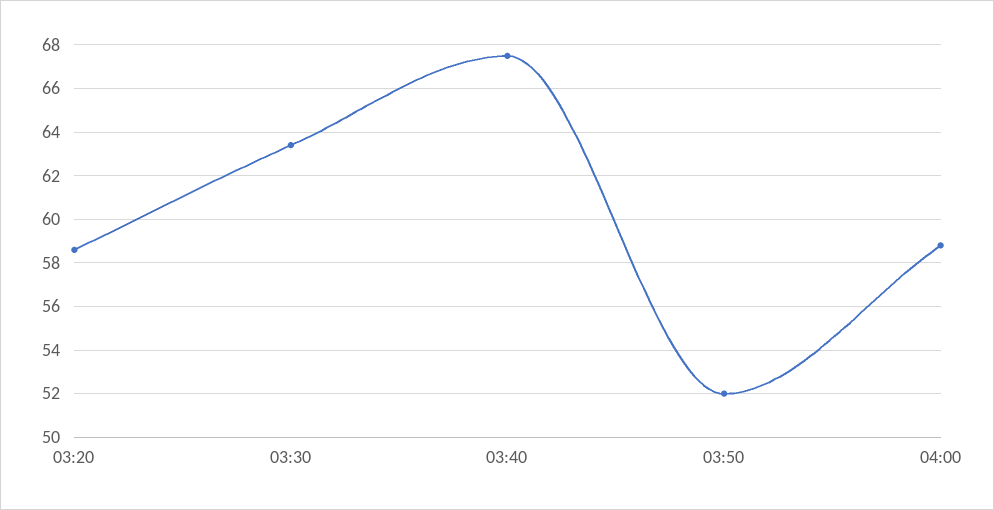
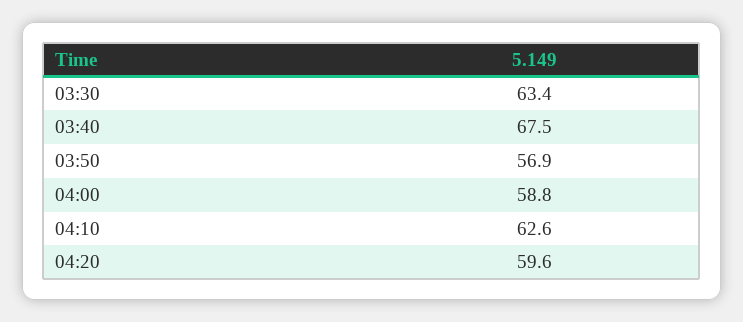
03:20: 58.5 -> none
03:50: 52 -> 56.9
04:10: none -> 62.6
04:20: none -> 59.6

